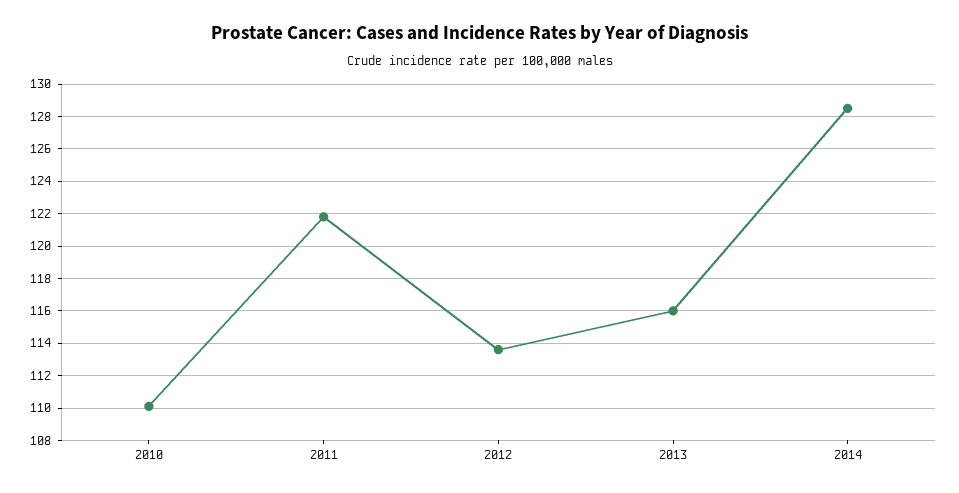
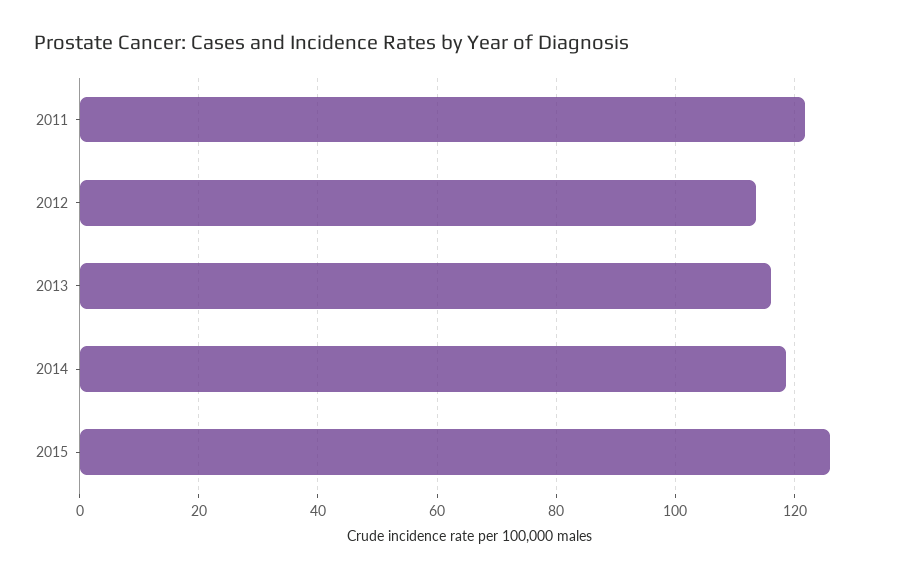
2010: 110 -> none
2014: 128.5 -> 118
2015: none -> 126

